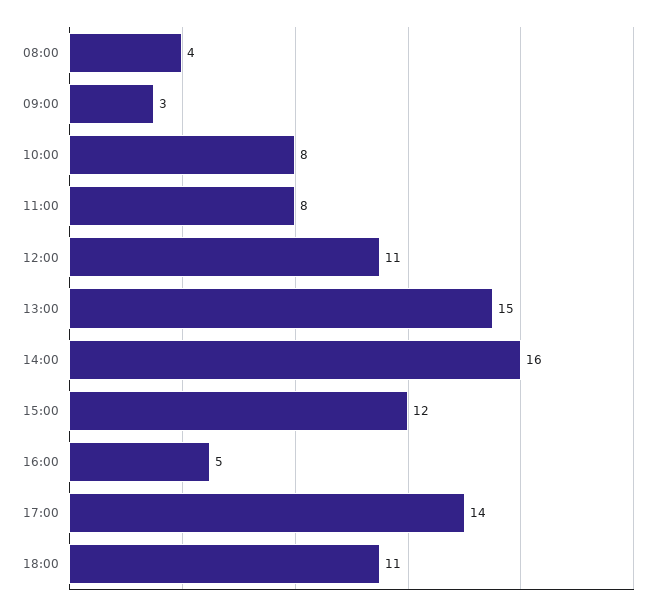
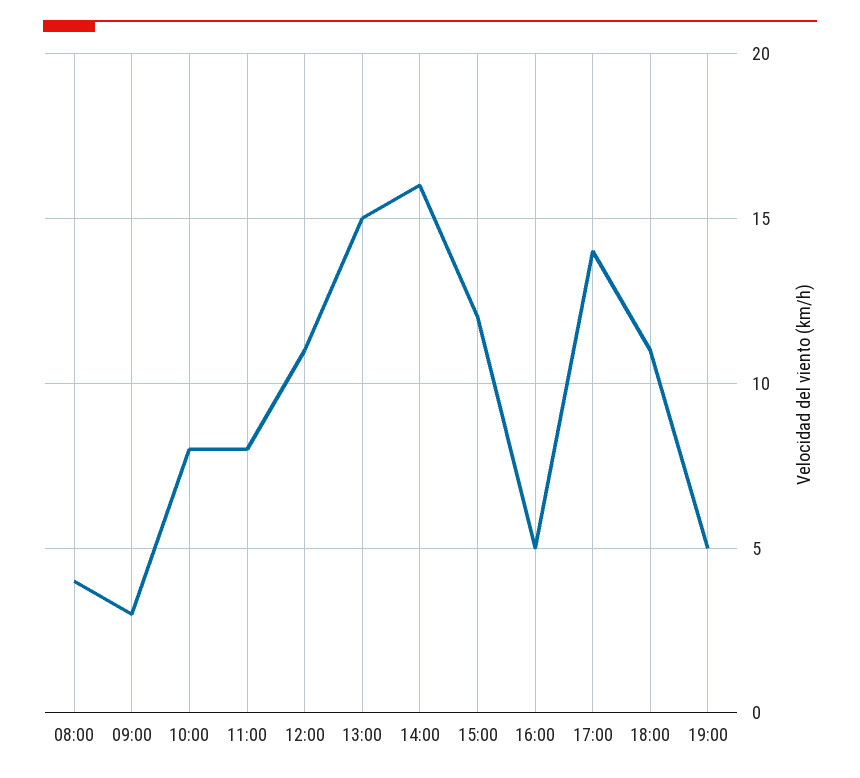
19:00: none -> 5

